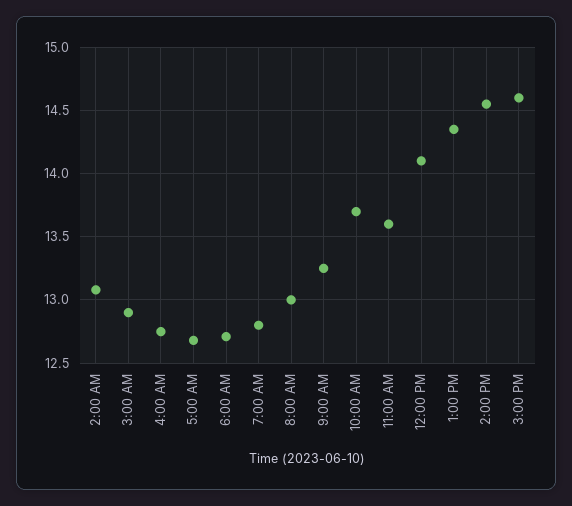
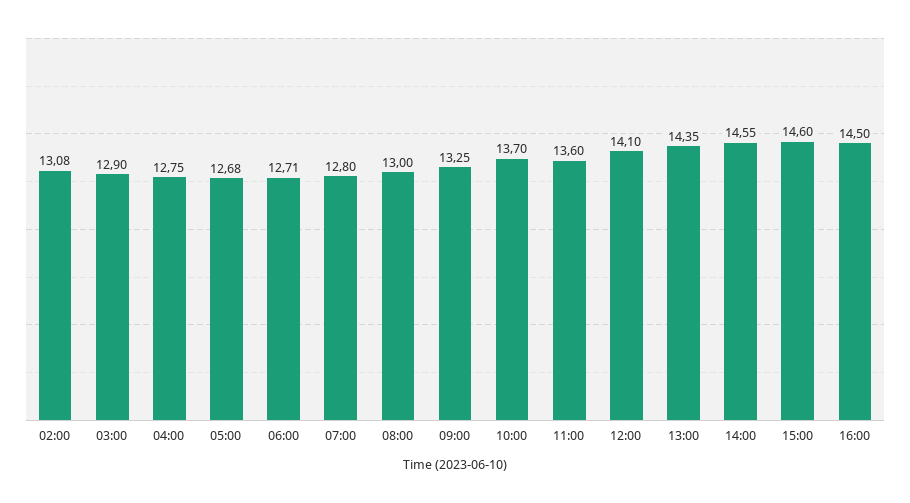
16:00: none -> 14.5

